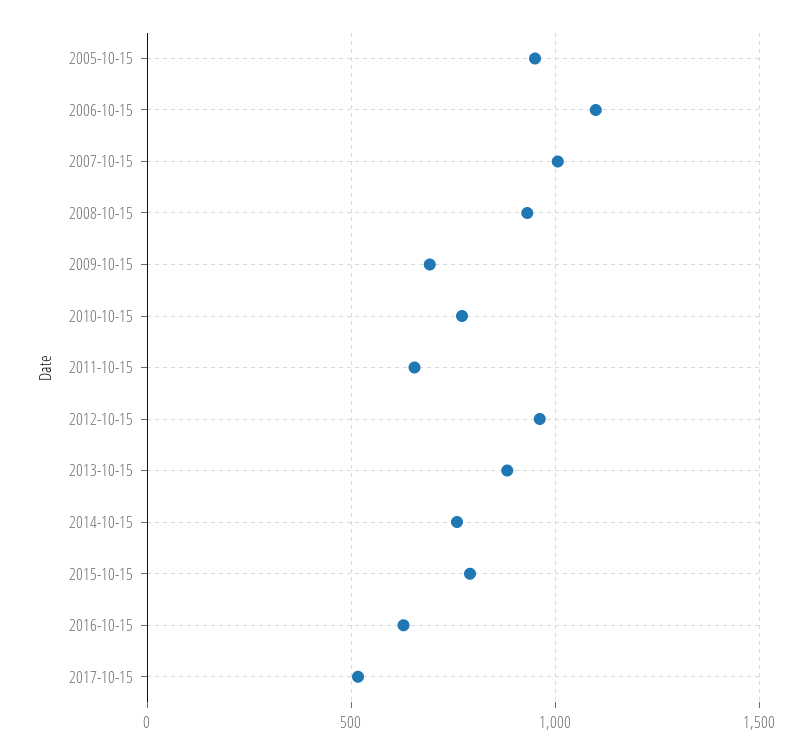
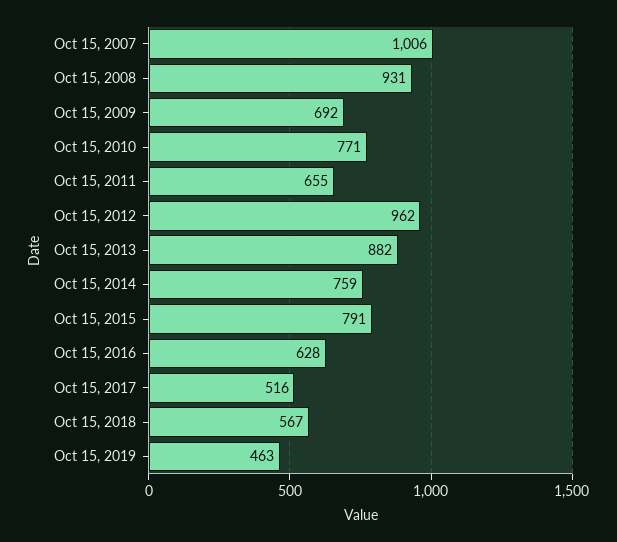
2005-10-15: 950 -> none
2006-10-15: 1100 -> none
Oct 15, 2018: none -> 567
Oct 15, 2019: none -> 463

